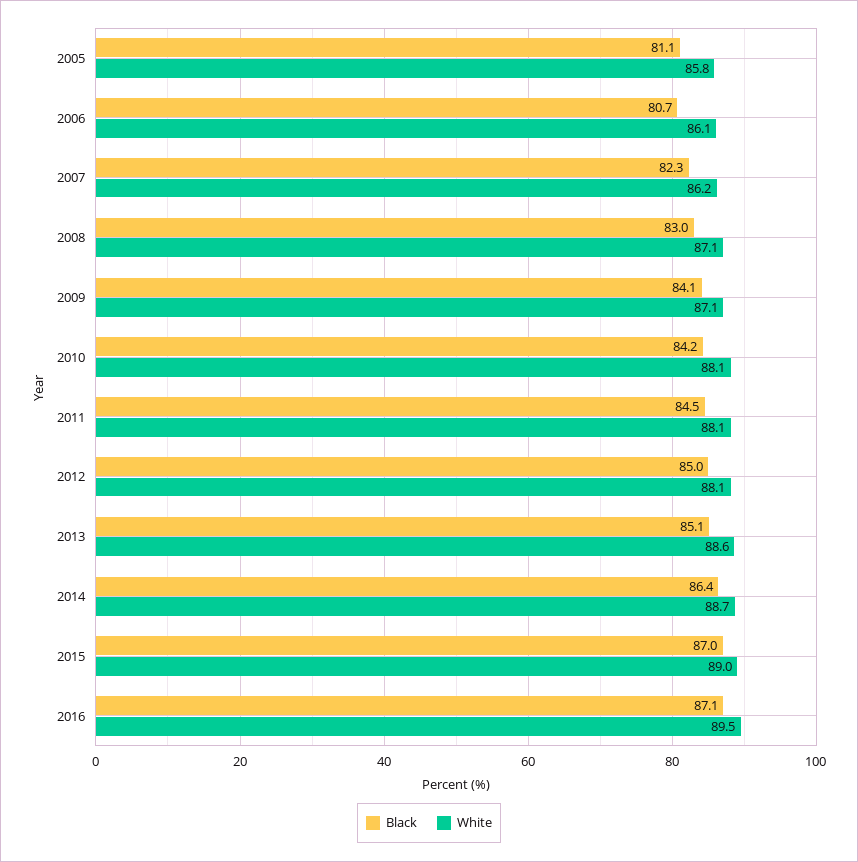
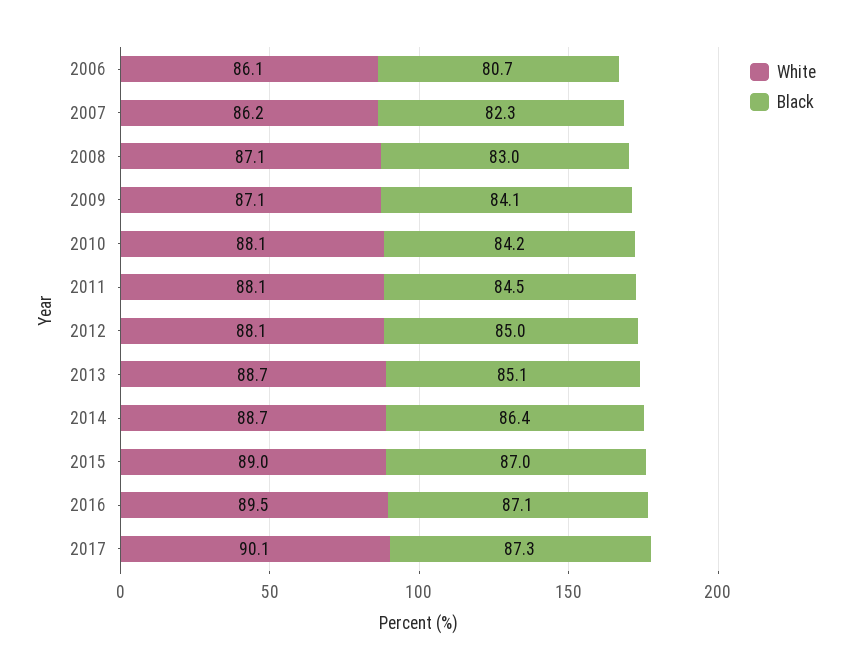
Black, 2005: 81.1 -> none
White, 2005: 85.8 -> none
White, 2013: 88.6 -> 88.7
White, 2017: none -> 90.1
Black, 2017: none -> 87.3

